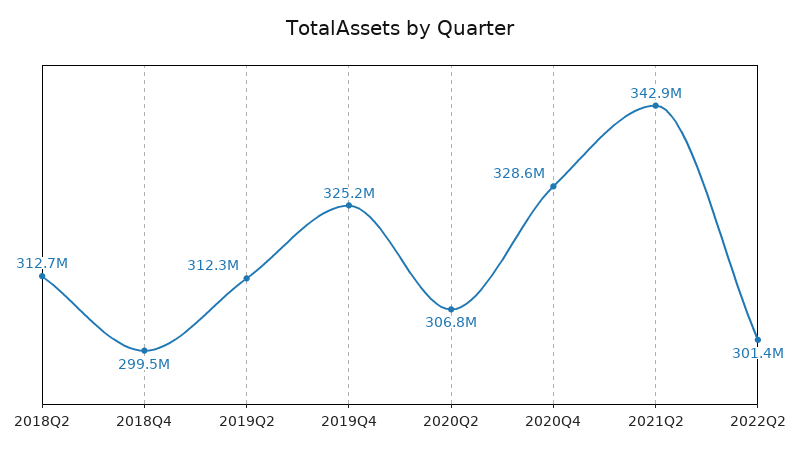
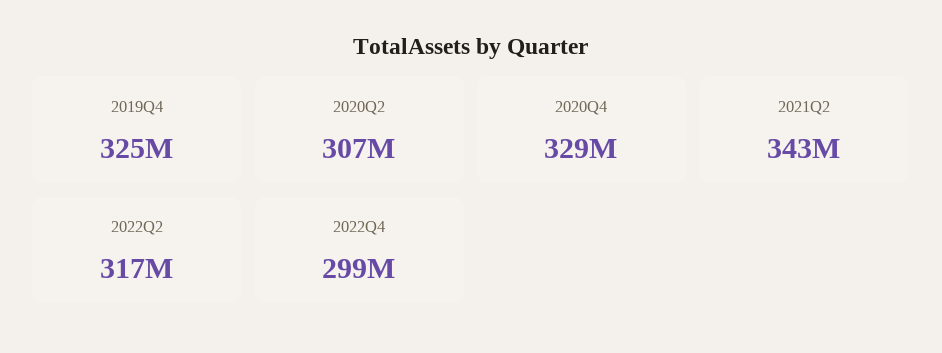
2018Q2: 312700000 -> none
2018Q4: 299500000 -> none
2019Q2: 312300000 -> none
2022Q2: 301400000 -> 317000000
2022Q4: none -> 299000000

